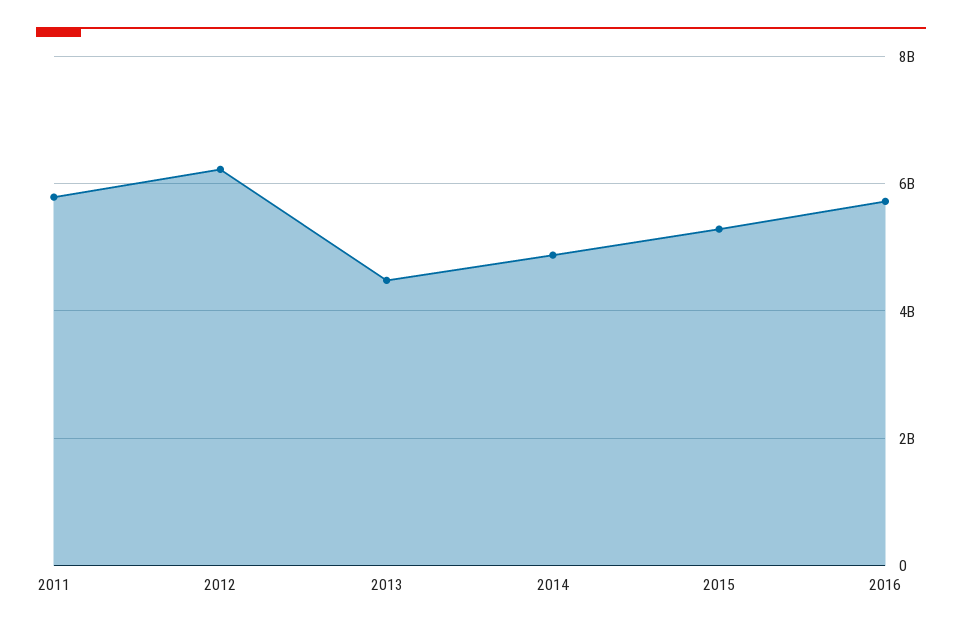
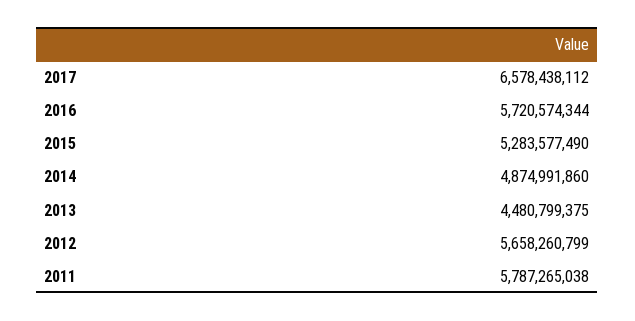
2012: 6200000000 -> 5658260799
2017: none -> 6578438112

